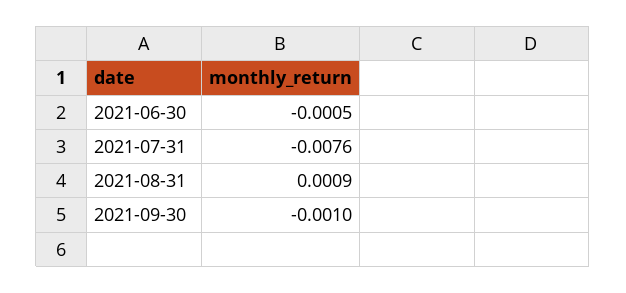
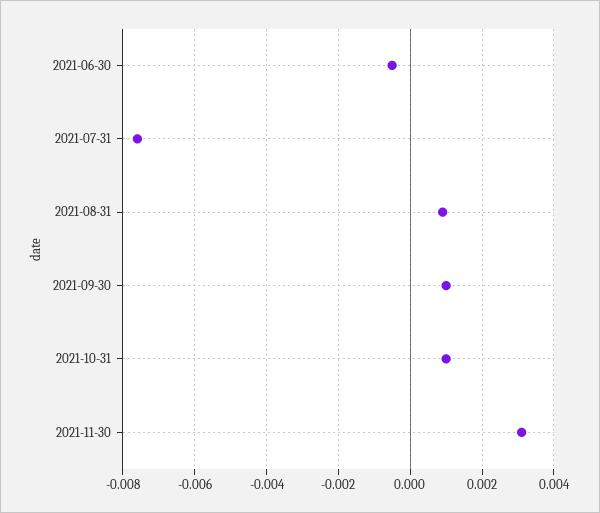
2021-09-30: -0.001 -> 0.001
2021-10-31: none -> 0.001
2021-11-30: none -> 0.003

